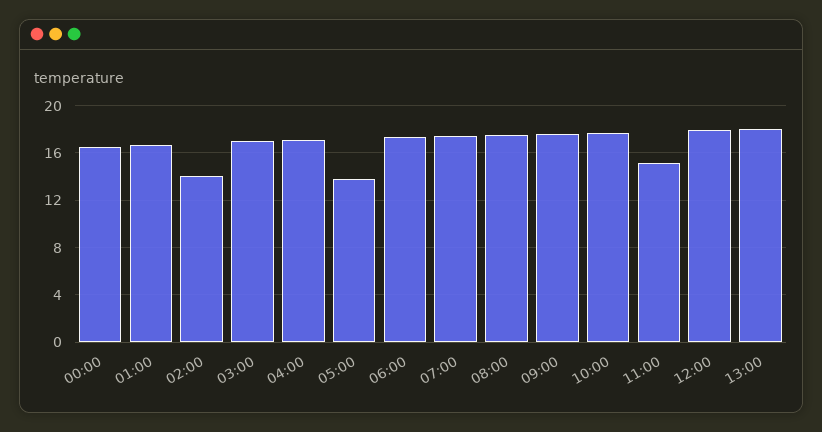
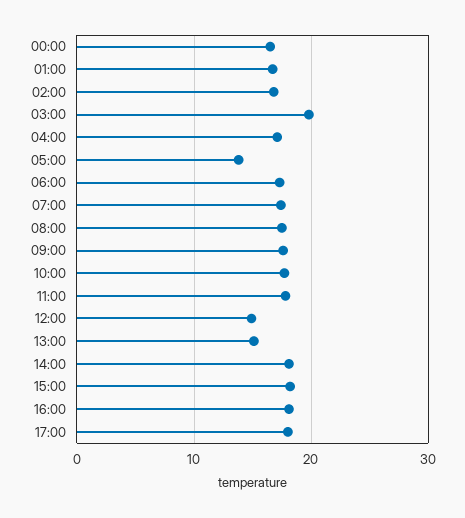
02:00: 14 -> 17
03:00: 17 -> 20
11:00: 15 -> 18
12:00: 18 -> 15
13:00: 18 -> 15
14:00: none -> 18
15:00: none -> 18
16:00: none -> 18
17:00: none -> 18

